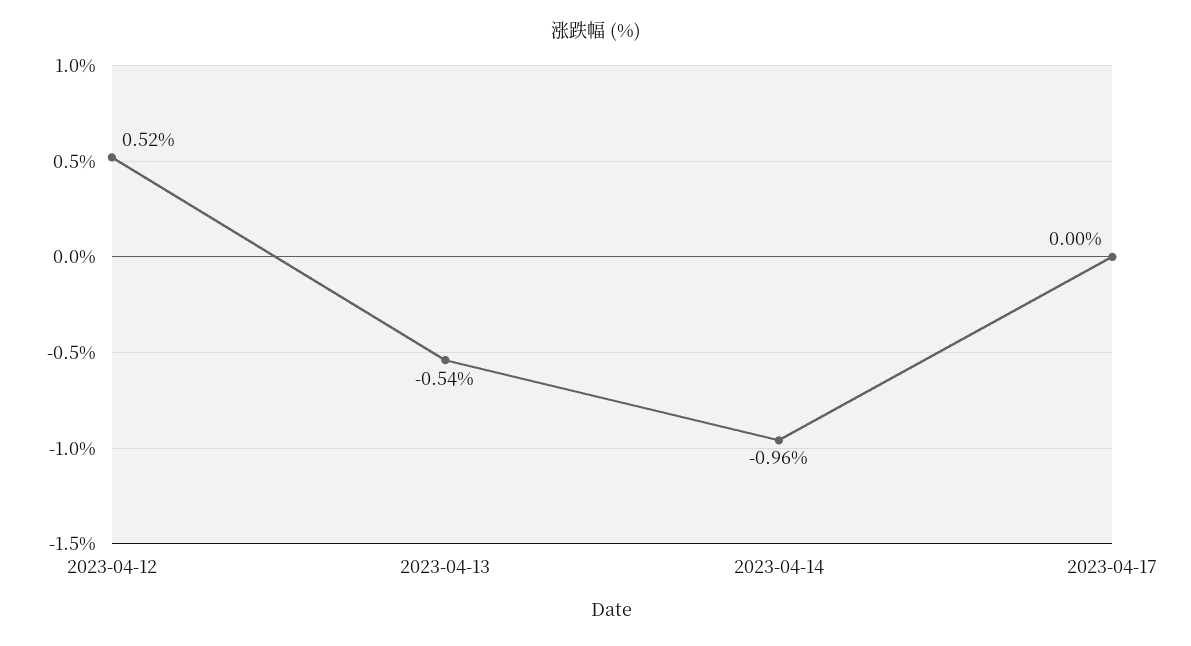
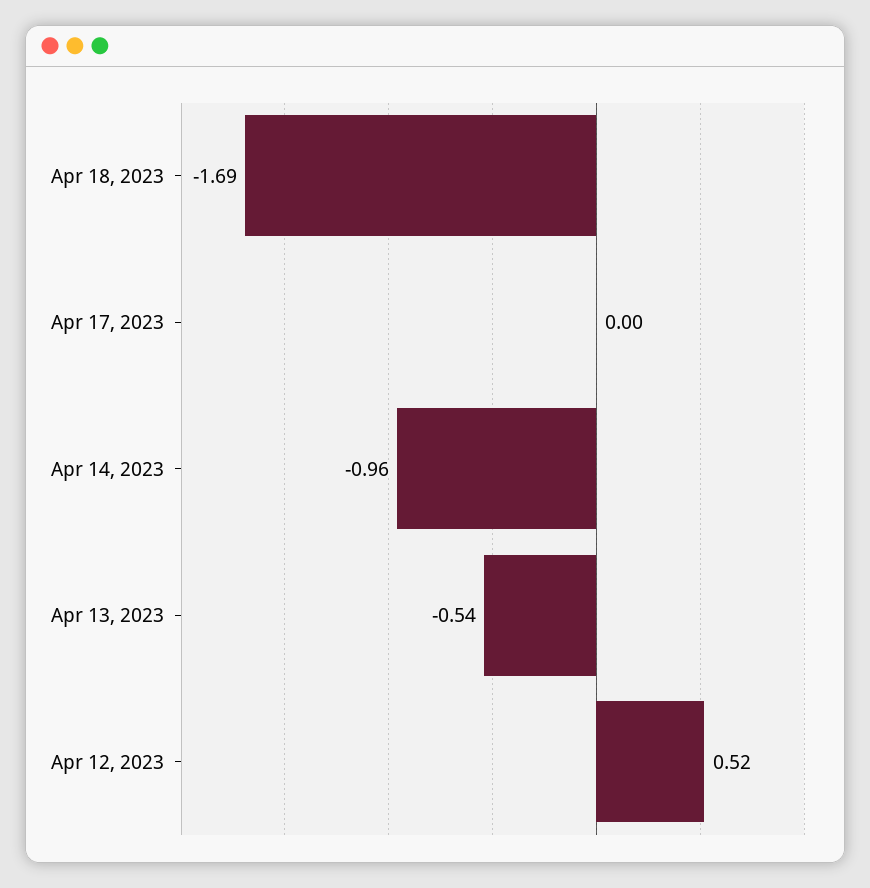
Apr 18, 2023: none -> -1.69

